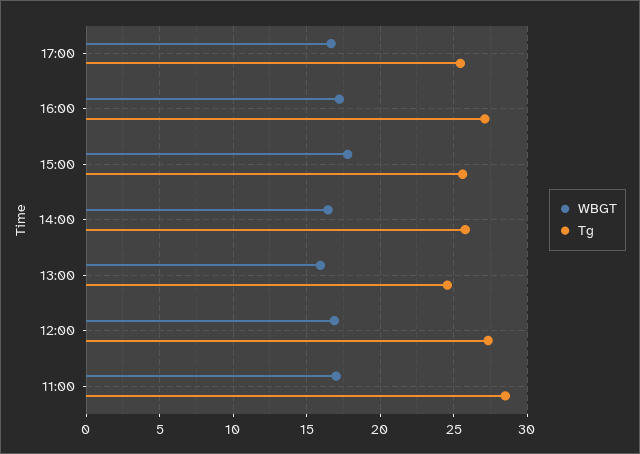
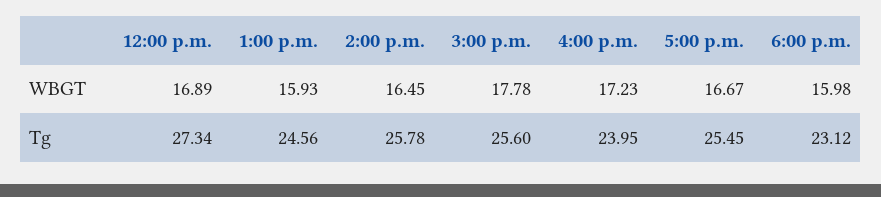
Tg, 16:00: 27 -> 23.95
WBGT, 11:00: 17 -> none
Tg, 11:00: 28.5 -> none
WBGT, 6:00 p.m.: none -> 15.98
Tg, 6:00 p.m.: none -> 23.12

